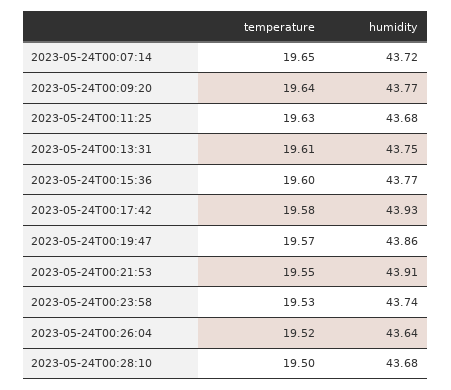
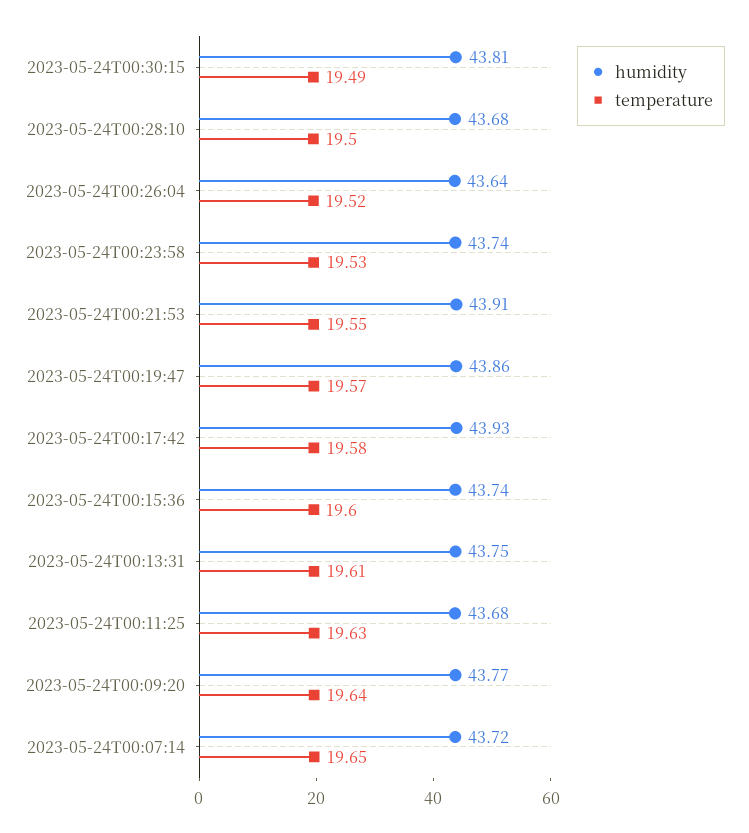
humidity, 2023-05-24T00:15:36: 43.77 -> 43.74
humidity, 2023-05-24T00:30:15: none -> 43.81
temperature, 2023-05-24T00:30:15: none -> 19.49

